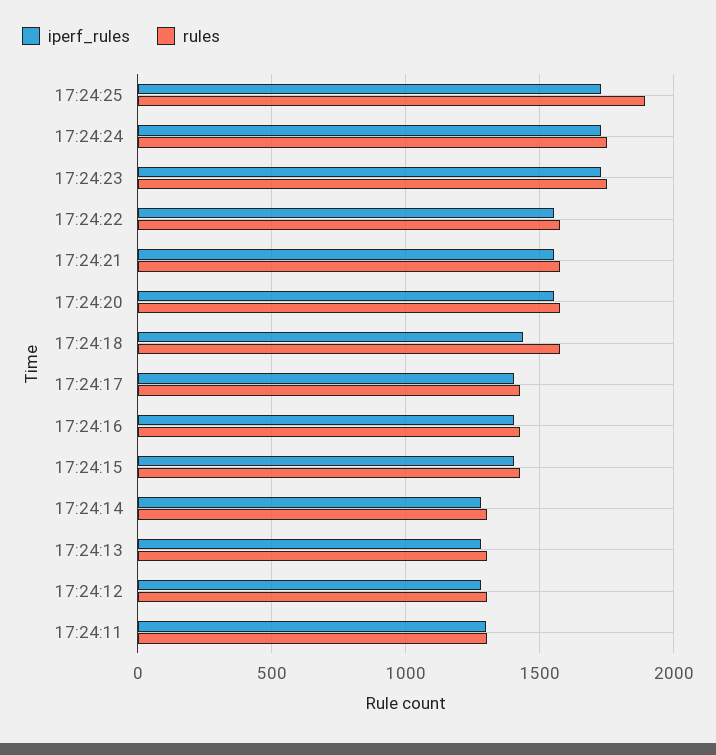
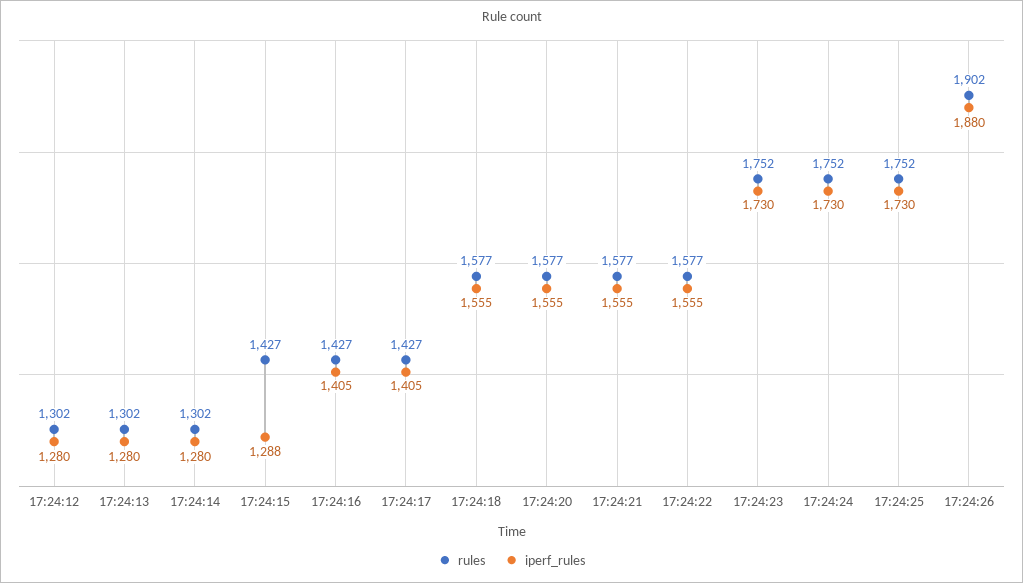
rules, 17:24:25: 1900 -> 1752
iperf_rules, 17:24:18: 1450 -> 1555
iperf_rules, 17:24:15: 1400 -> 1288
iperf_rules, 17:24:11: 1300 -> none
rules, 17:24:11: 1300 -> none
rules, 17:24:26: none -> 1902
iperf_rules, 17:24:26: none -> 1880

